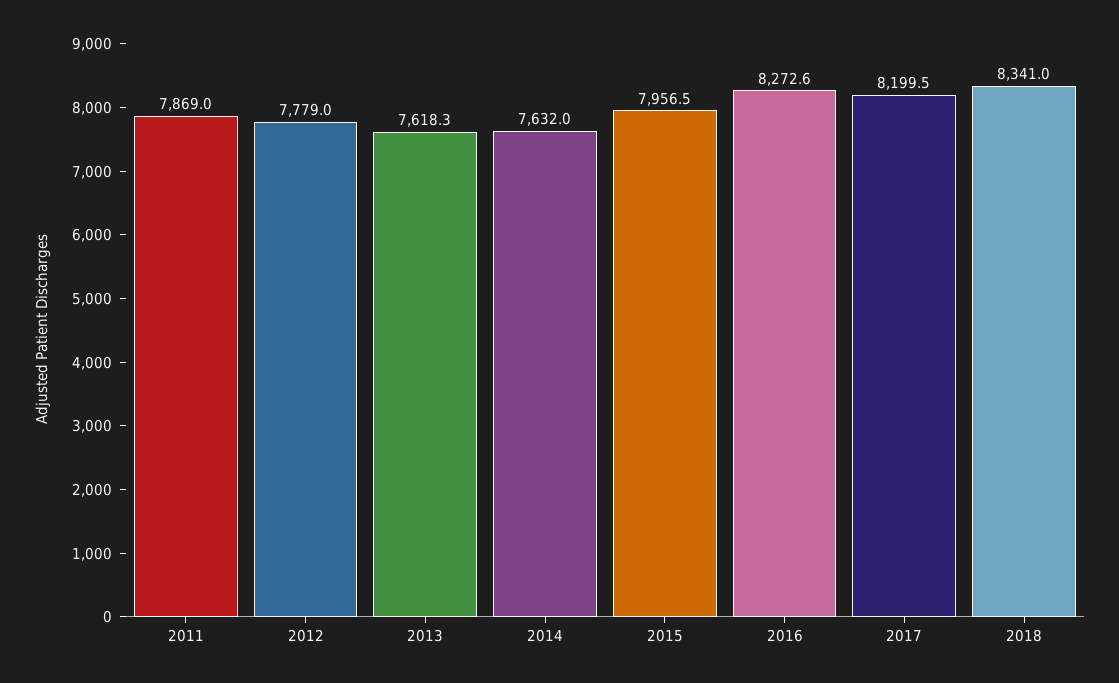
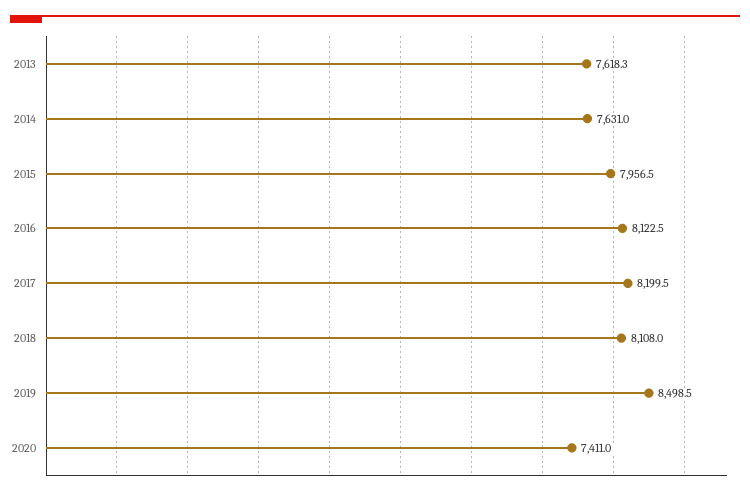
2011: 7869 -> none
2012: 7779 -> none
2014: 7632 -> 7631
2016: 8272.6 -> 8122.5
2018: 8341 -> 8108
2019: none -> 8498.5
2020: none -> 7411

